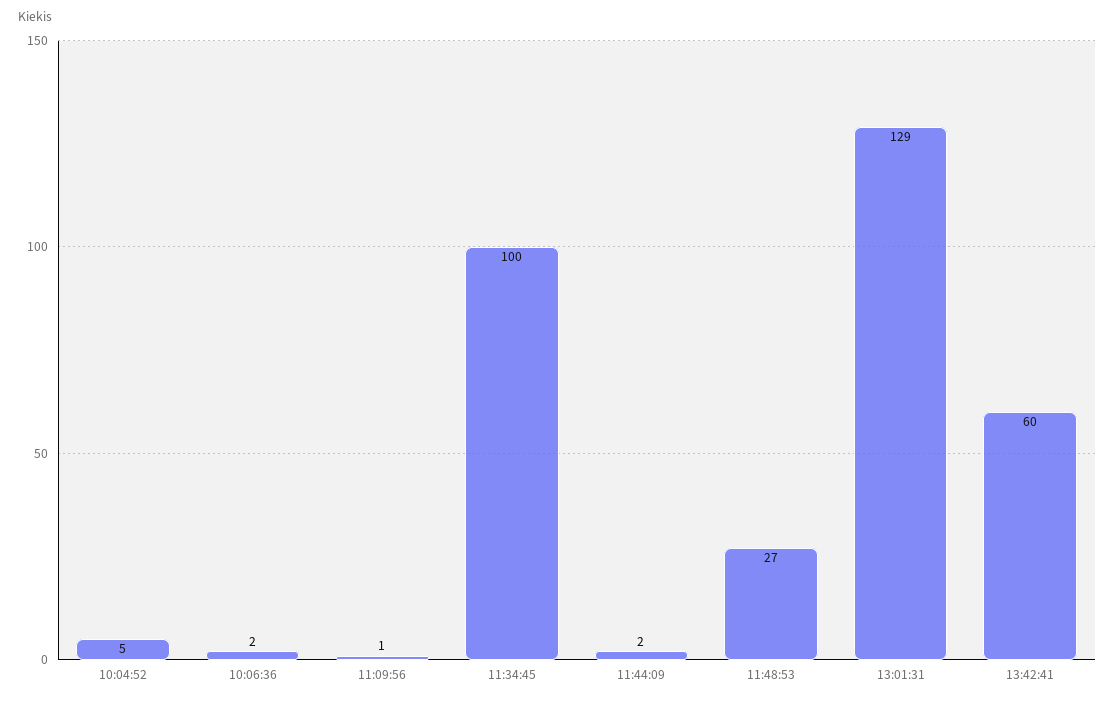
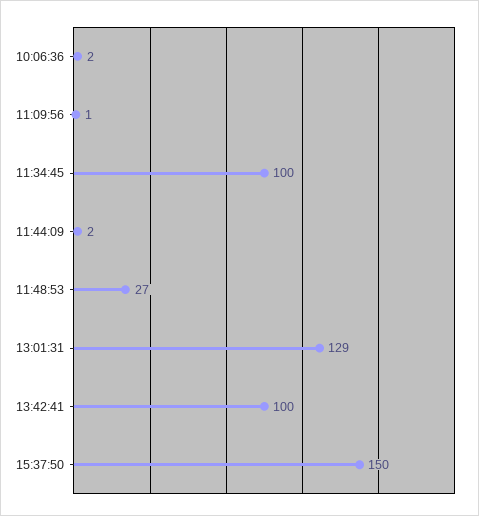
10:04:52: 5 -> none
13:42:41: 60 -> 100
15:37:50: none -> 150

